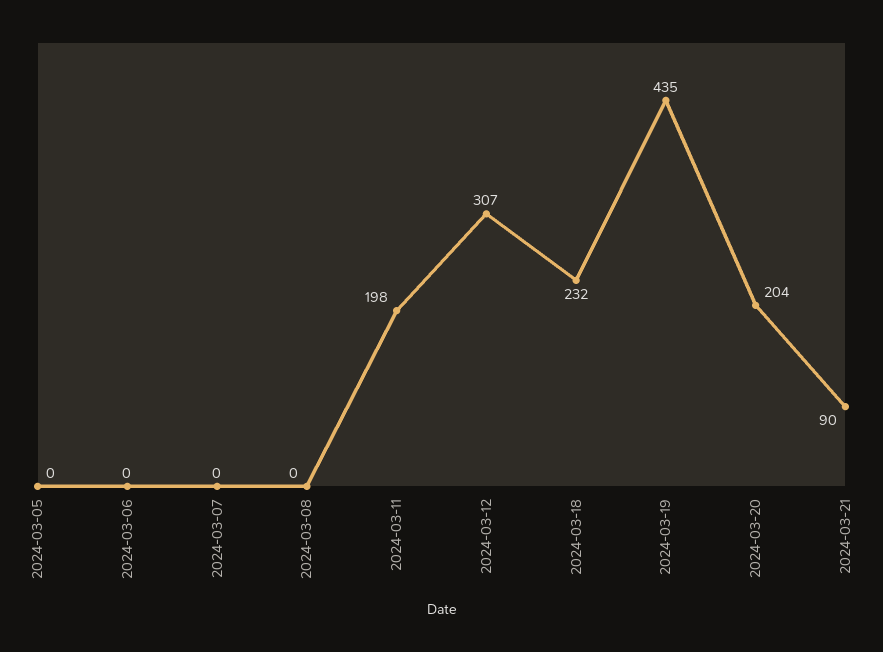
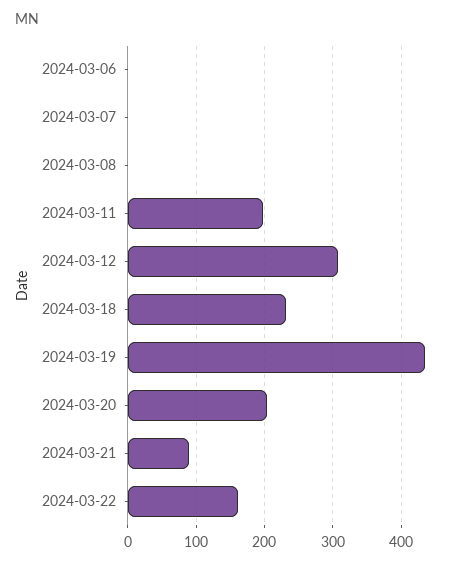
2024-03-05: 0 -> none
2024-03-22: none -> 160

